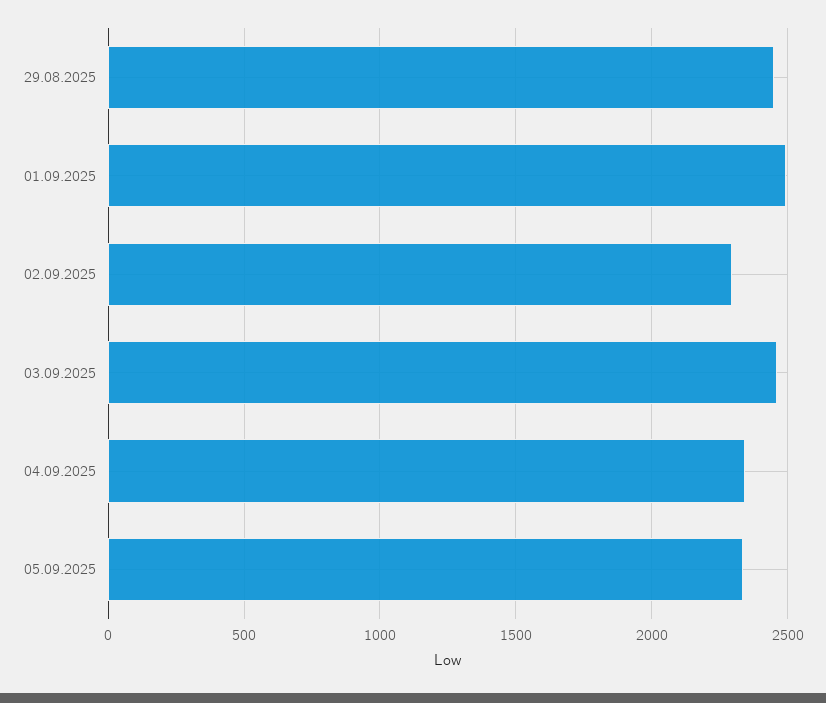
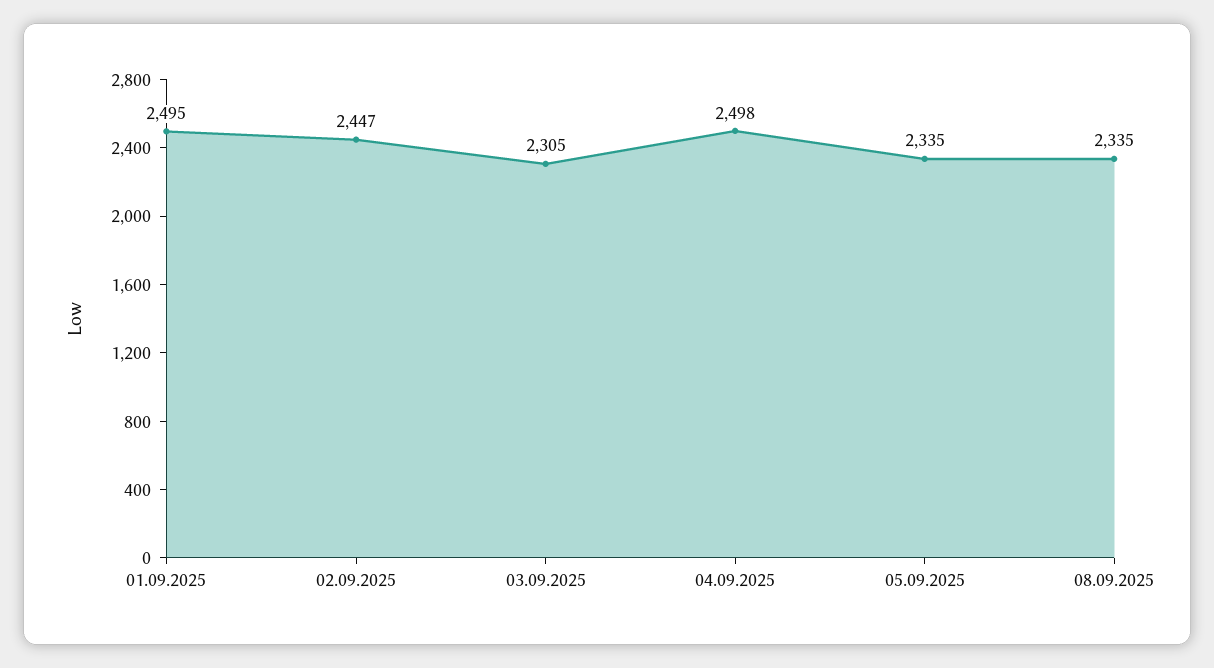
29.08.2025: 2450 -> none
02.09.2025: 2300 -> 2447
03.09.2025: 2450 -> 2305
04.09.2025: 2350 -> 2498
08.09.2025: none -> 2335

